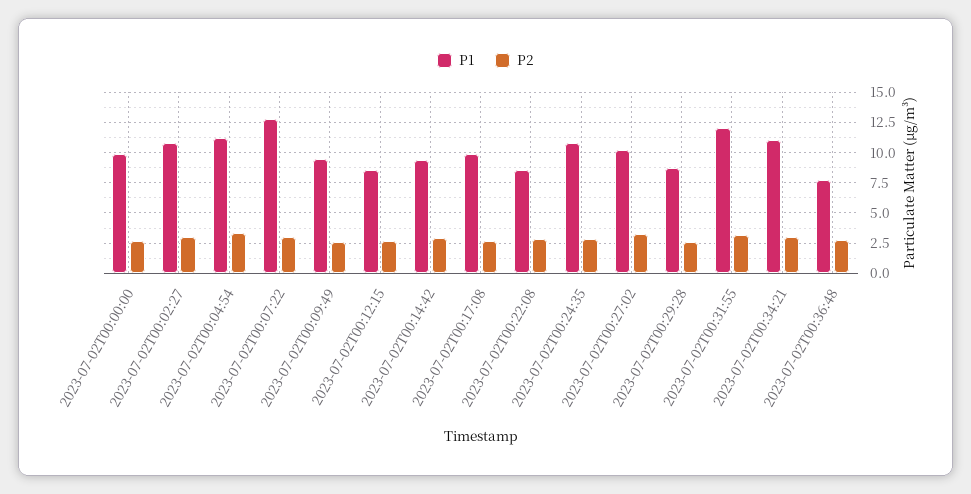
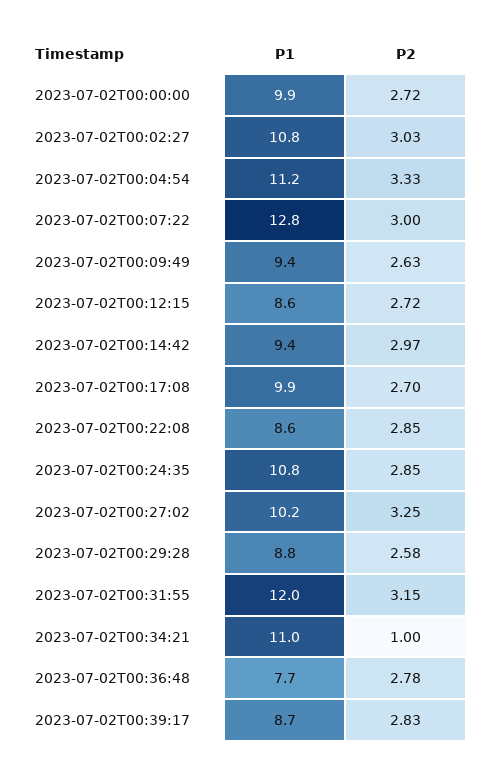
P2, 2023-07-02T00:34:21: 3 -> 1
P1, 2023-07-02T00:39:17: none -> 8.7
P2, 2023-07-02T00:39:17: none -> 2.83

